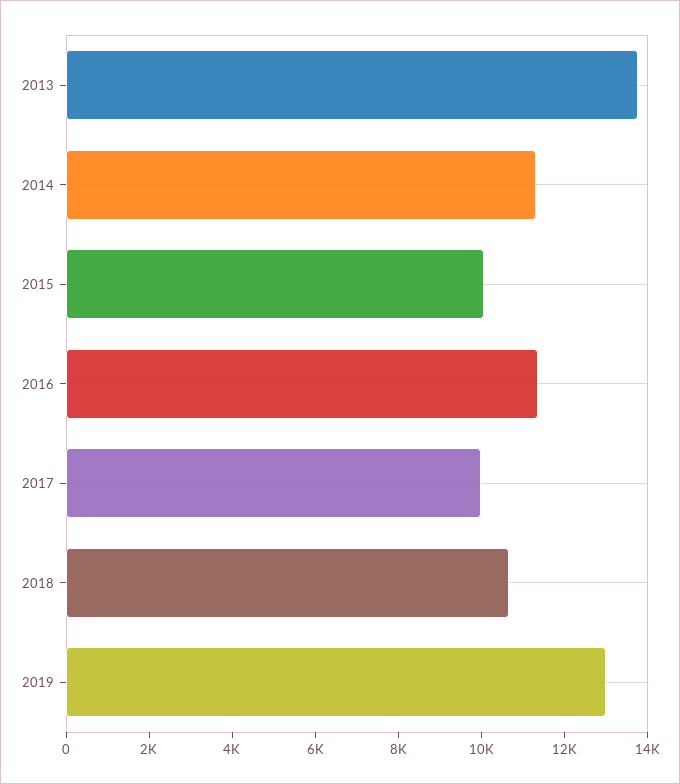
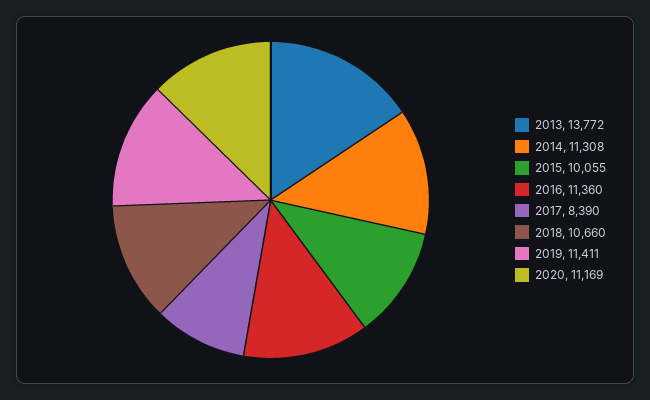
2017: 10000 -> 8390
2019: 13000 -> 11411
2020: none -> 11169

